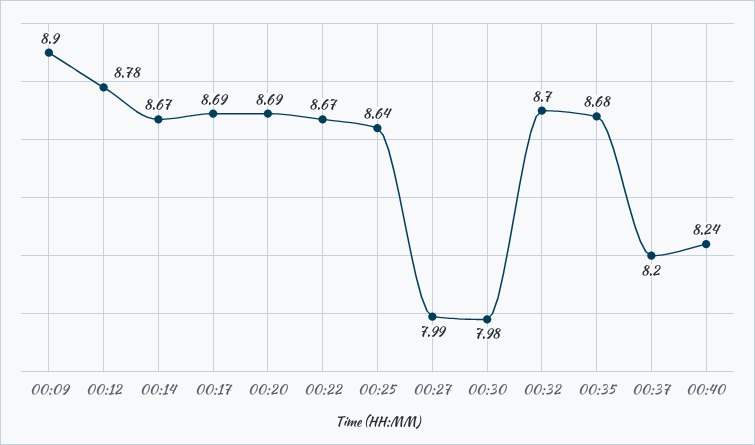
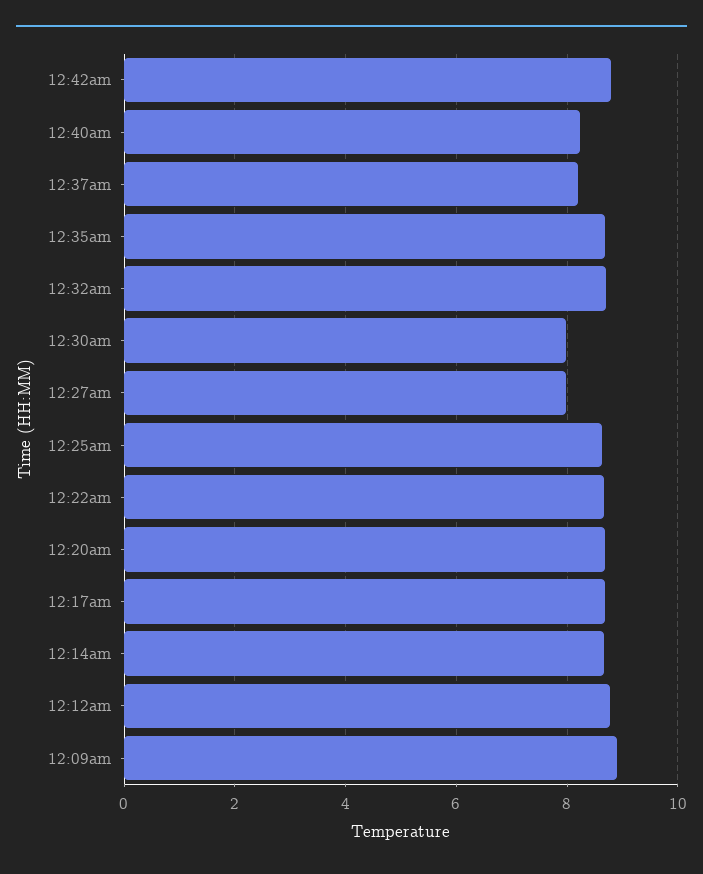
12:42am: none -> 8.8

